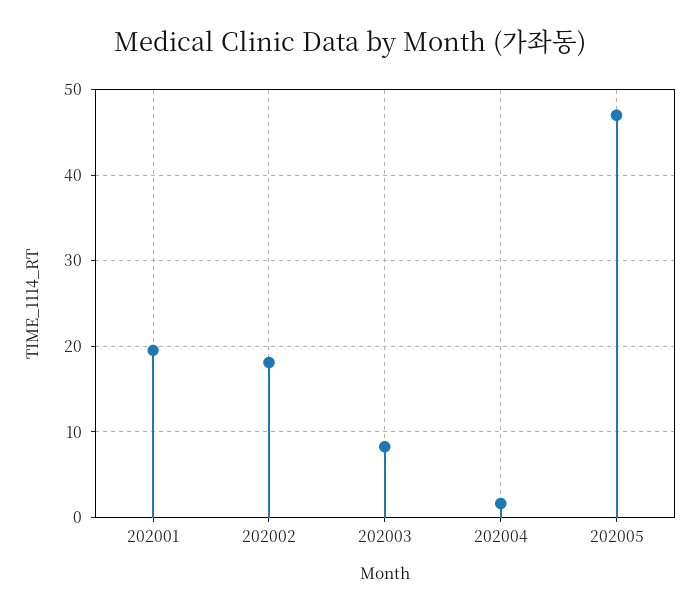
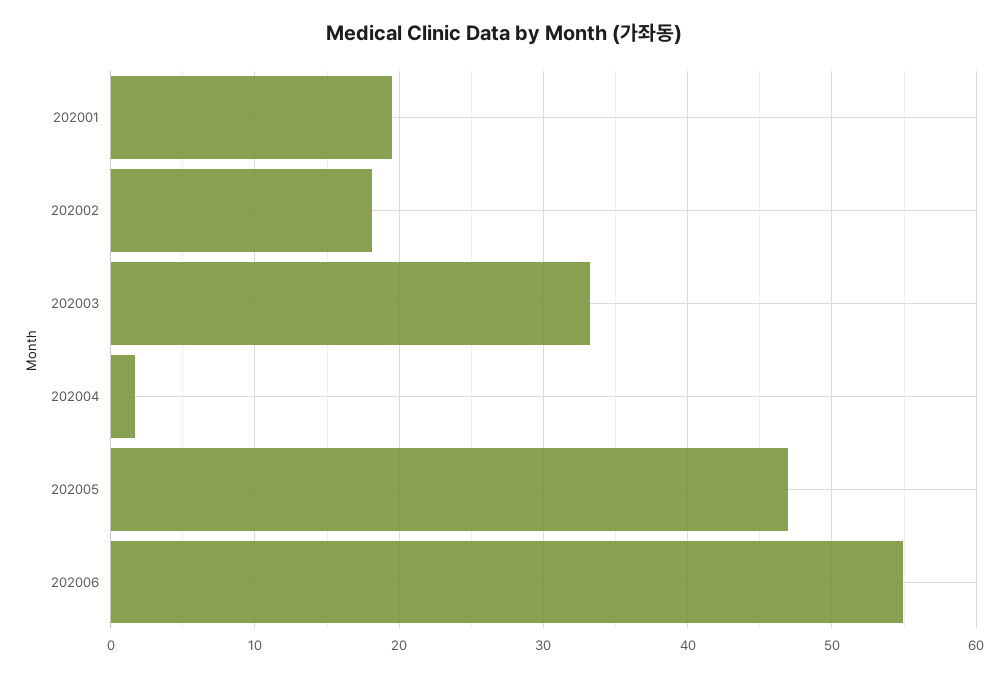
202003: 8 -> 33
202006: none -> 55

